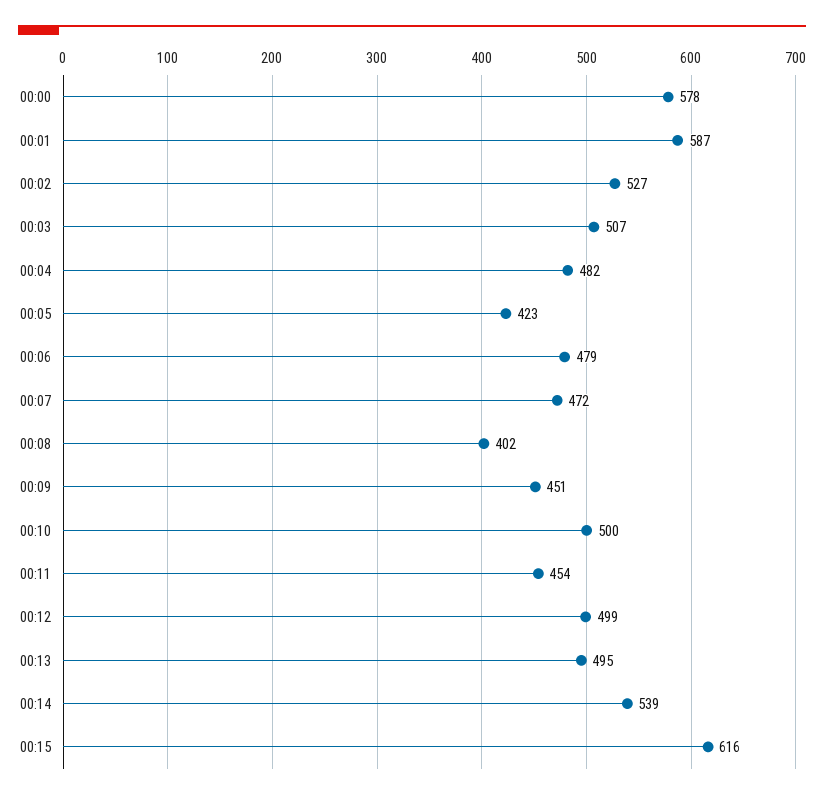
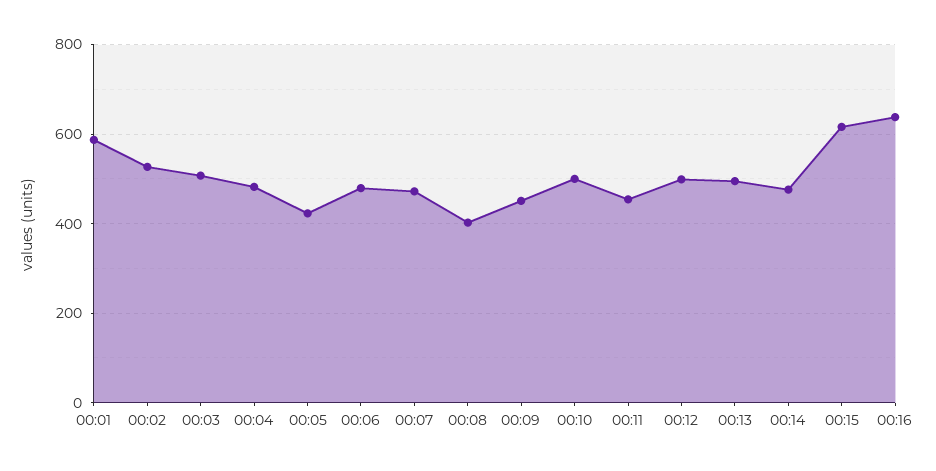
00:00: 578 -> none
00:14: 539 -> 480
00:16: none -> 640

